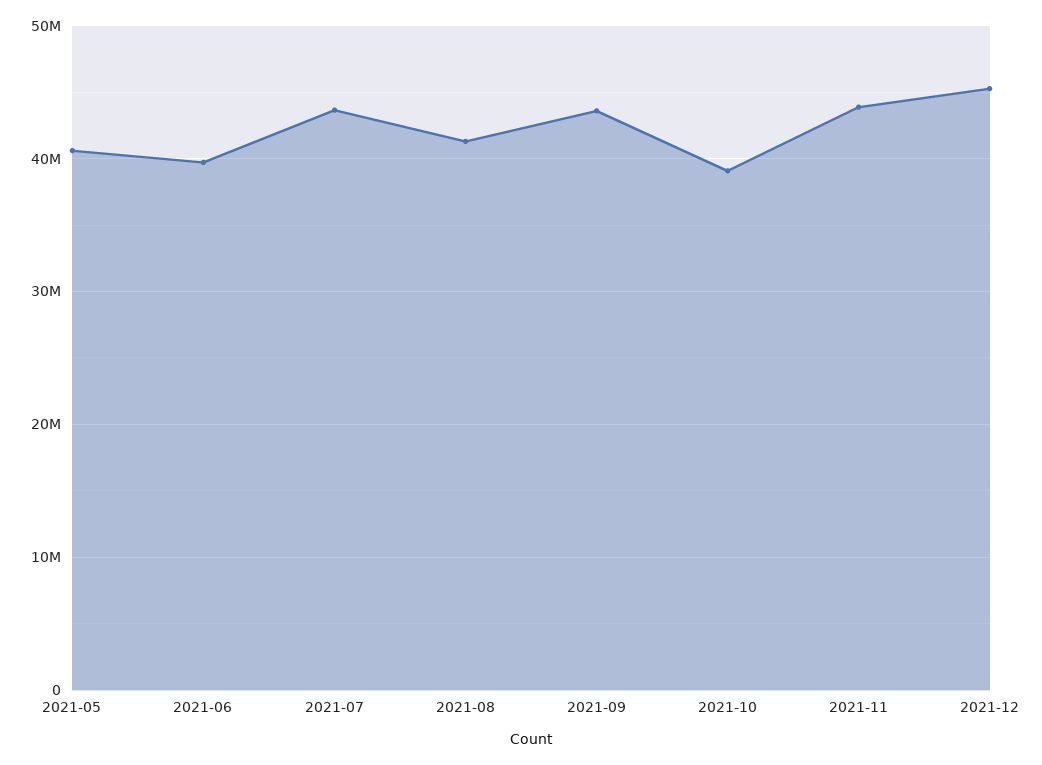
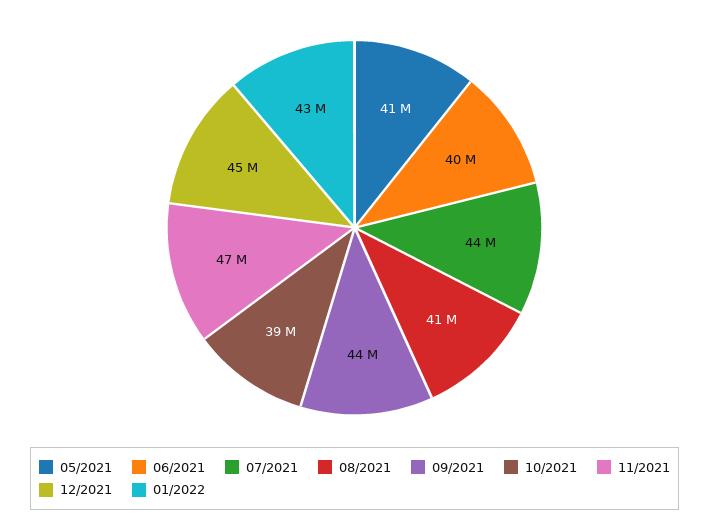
2021-11: 44000000 -> 47000000
01/2022: none -> 43000000

